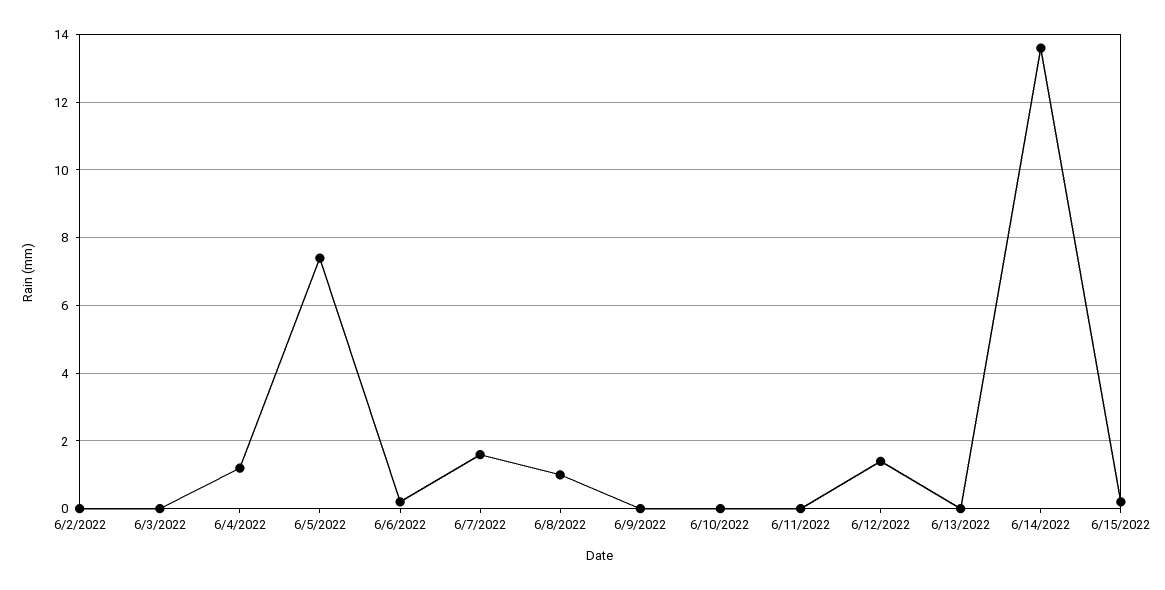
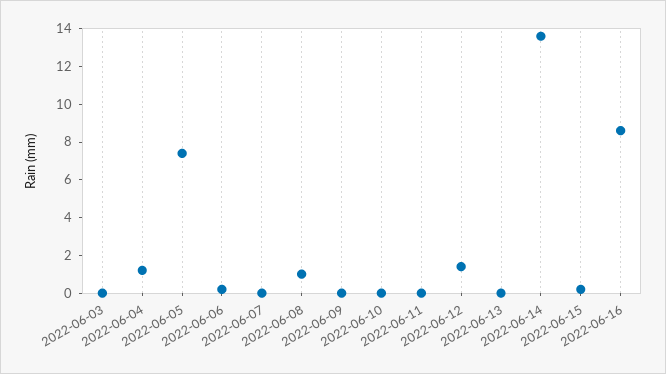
6/2/2022: 0 -> none
6/7/2022: 1.5 -> 0
2022-06-16: none -> 8.5

